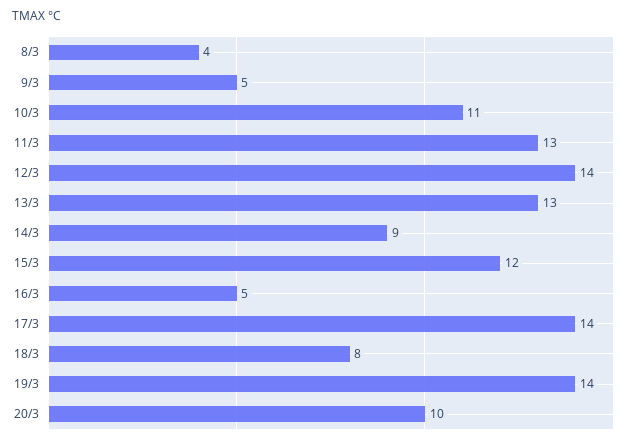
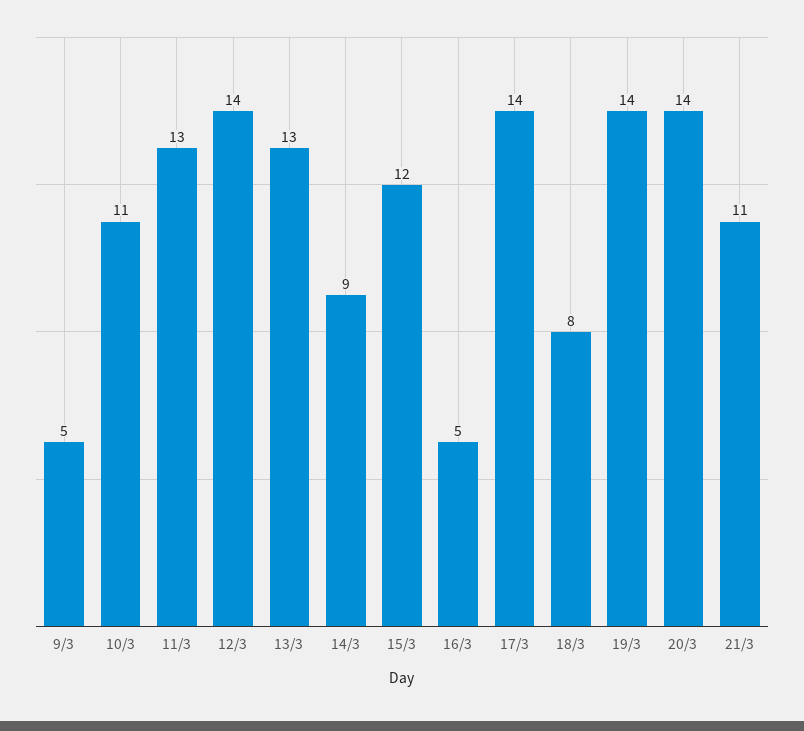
8/3: 4 -> none
20/3: 10 -> 14
21/3: none -> 11

